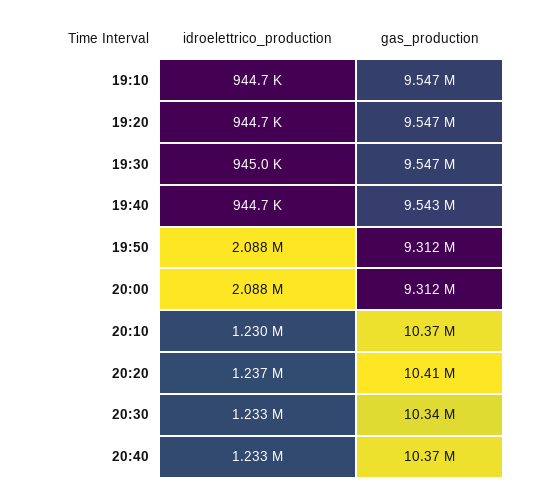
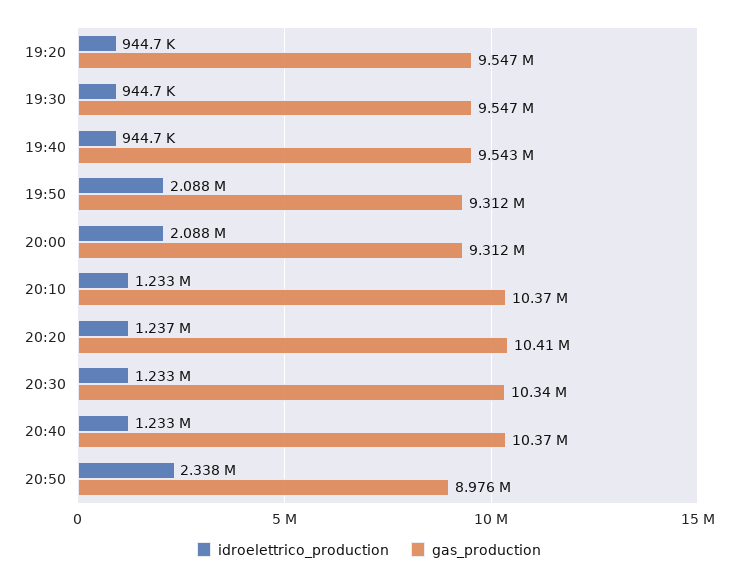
idroelettrico_production, 19:10: 944700 -> none
gas_production, 19:10: 9547000 -> none
idroelettrico_production, 19:30: 945000 -> 944700
idroelettrico_production, 20:10: 1230000 -> 1233000
idroelettrico_production, 20:50: none -> 2338000
gas_production, 20:50: none -> 8976000

